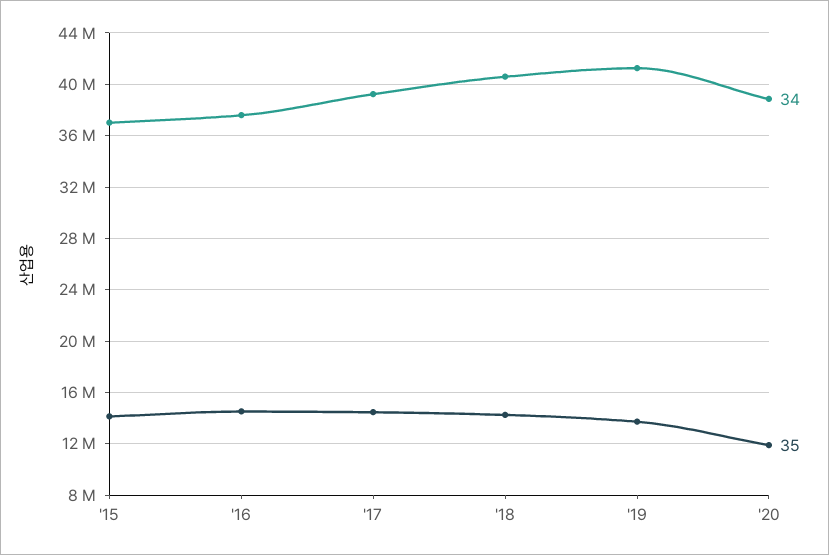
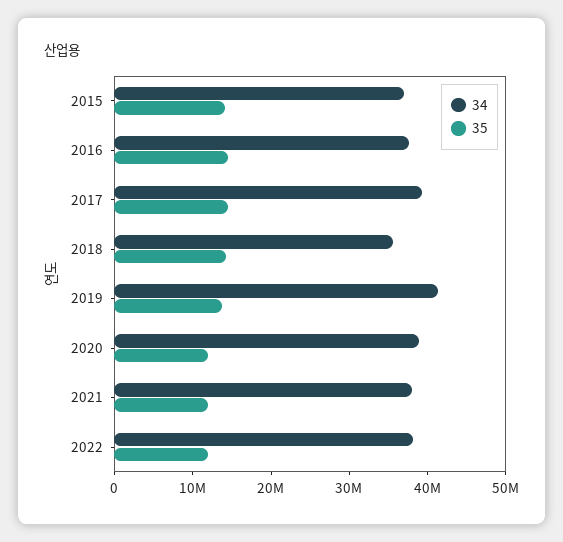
34, '18: 40500000 -> 36000000
34, 2021: none -> 38000000
35, 2021: none -> 12000000
34, 2022: none -> 38000000
35, 2022: none -> 12000000

